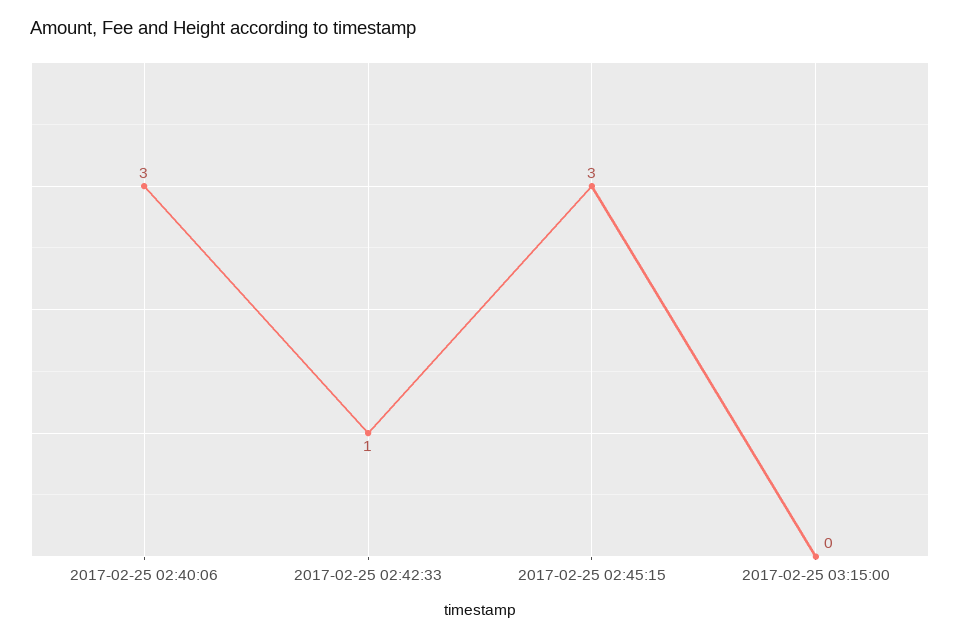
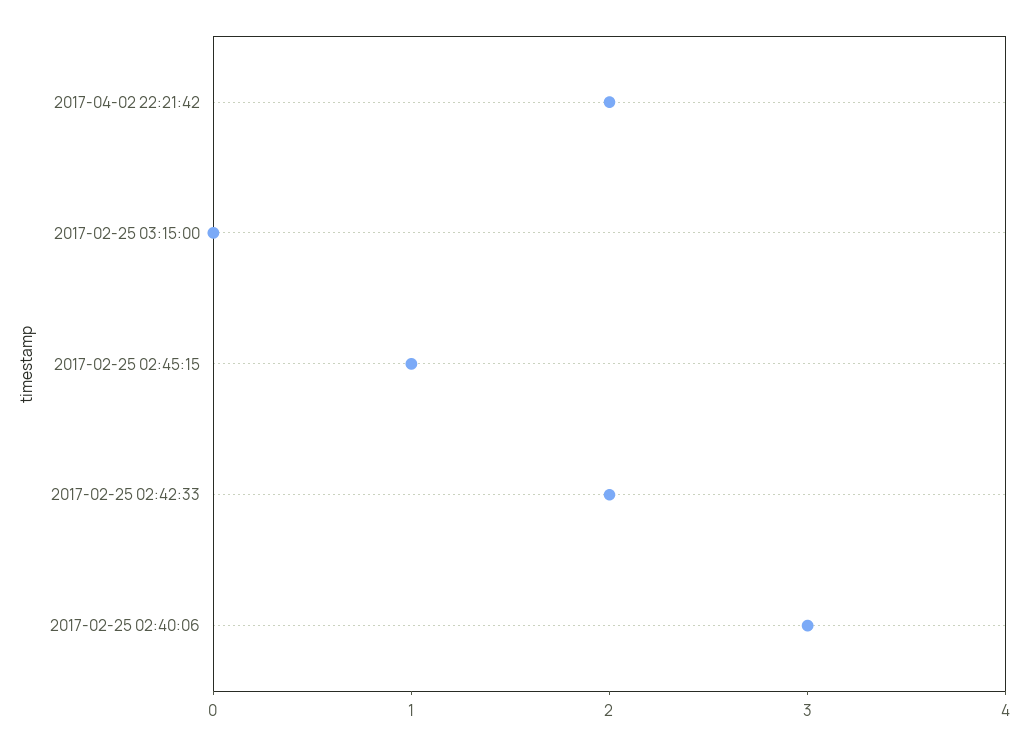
2017-02-25 02:42:33: 1 -> 2
2017-02-25 02:45:15: 3 -> 1
2017-04-02 22:21:42: none -> 2

